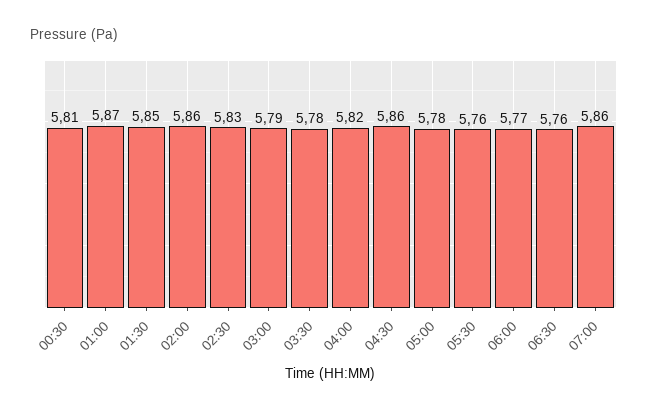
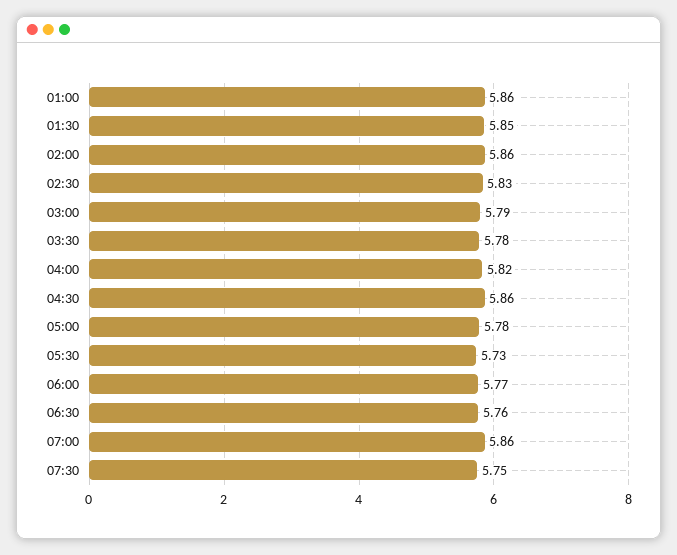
00:30: 5.81 -> none
01:00: 5.87 -> 5.86
05:30: 5.76 -> 5.73
07:30: none -> 5.75

